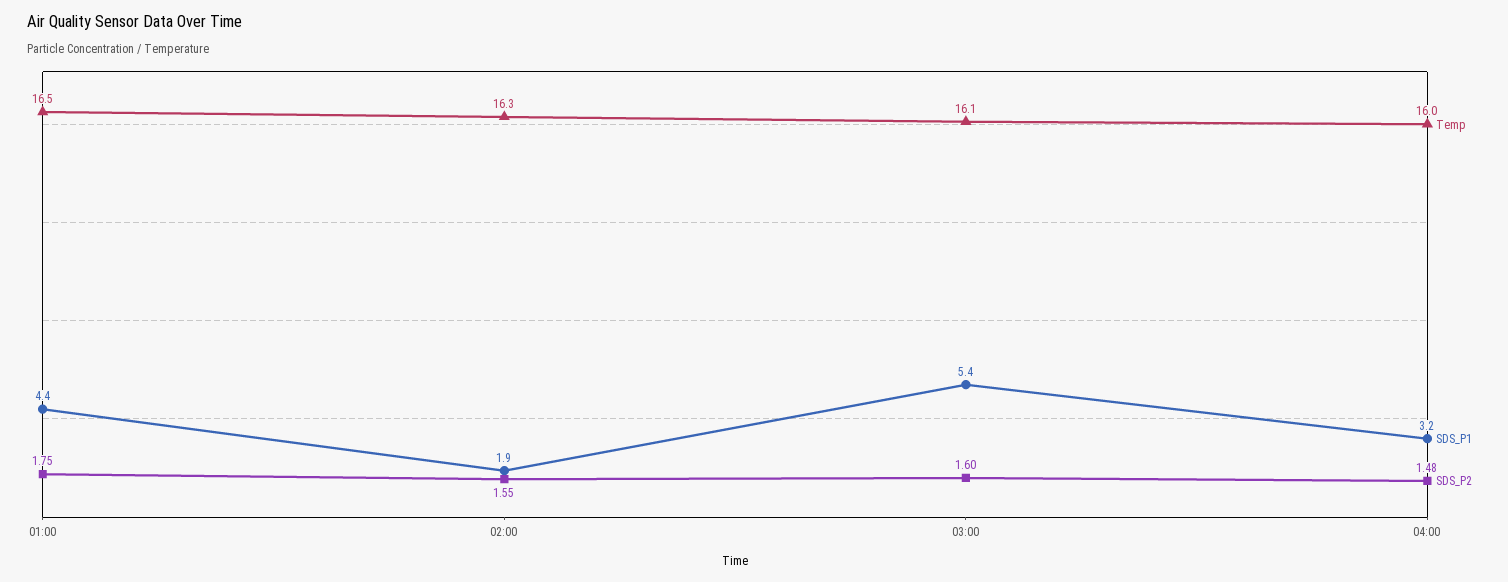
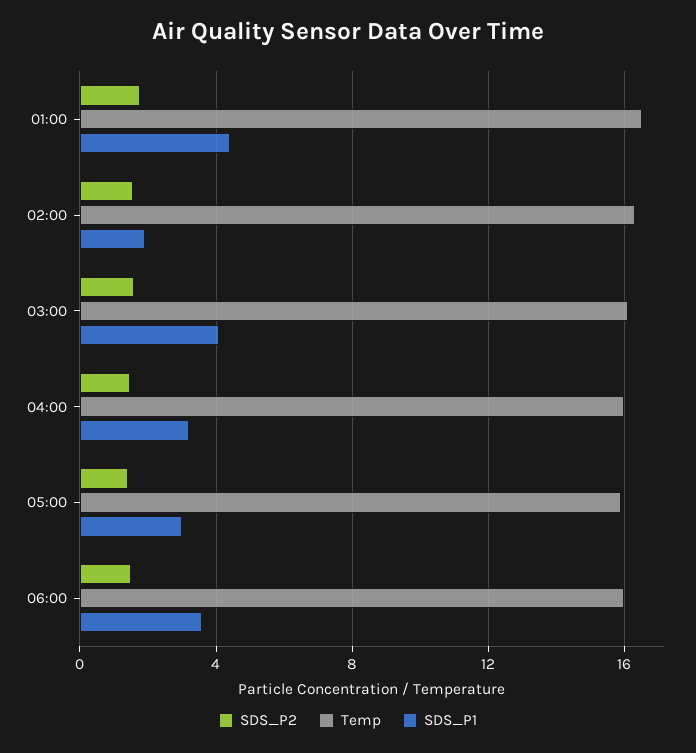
SDS_P1, 03:00: 5.4 -> 4
SDS_P2, 05:00: none -> 1.5
Temp, 05:00: none -> 16
SDS_P1, 05:00: none -> 3
SDS_P2, 06:00: none -> 1.5
Temp, 06:00: none -> 16
SDS_P1, 06:00: none -> 3.5

